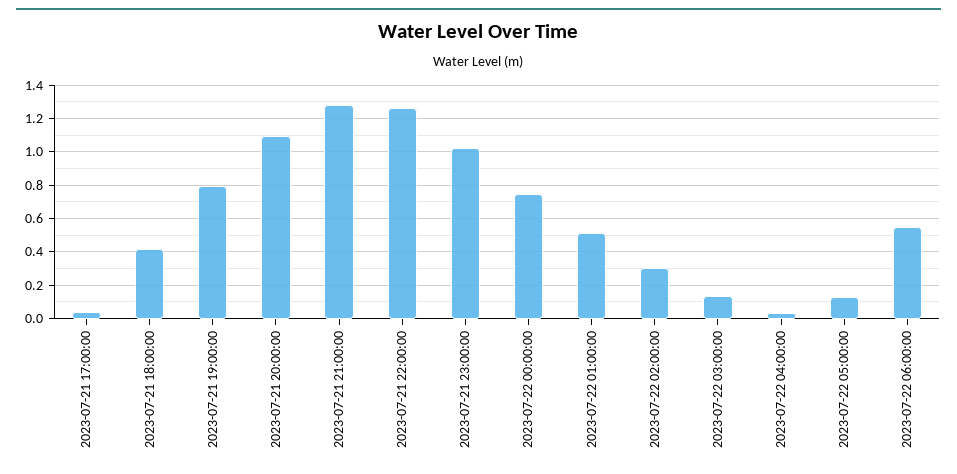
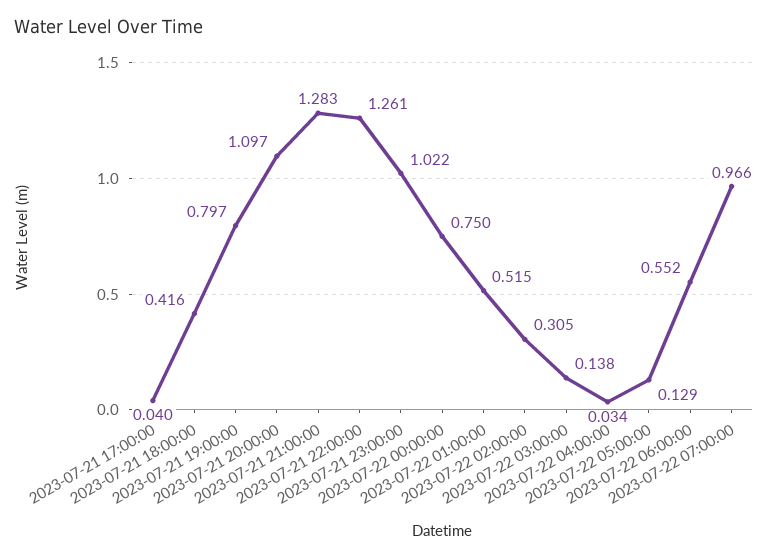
2023-07-22 07:00:00: none -> 0.966

